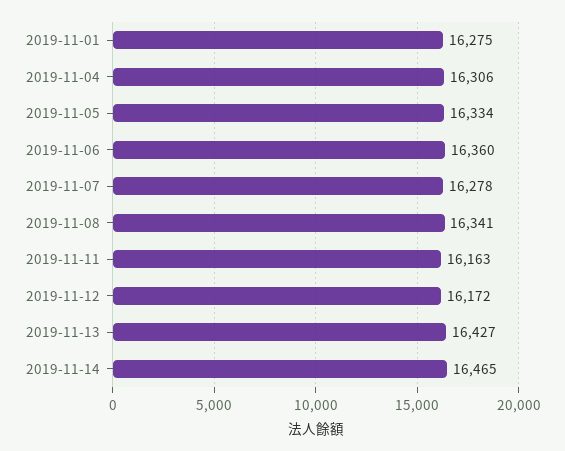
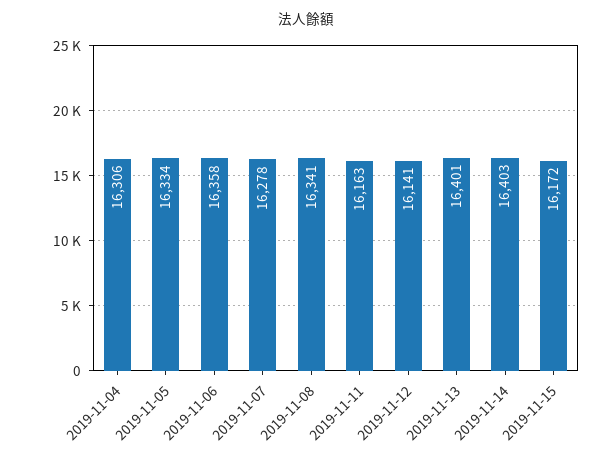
2019-11-01: 16275 -> none
2019-11-06: 16360 -> 16358
2019-11-12: 16172 -> 16141
2019-11-13: 16427 -> 16401
2019-11-14: 16465 -> 16403
2019-11-15: none -> 16172

